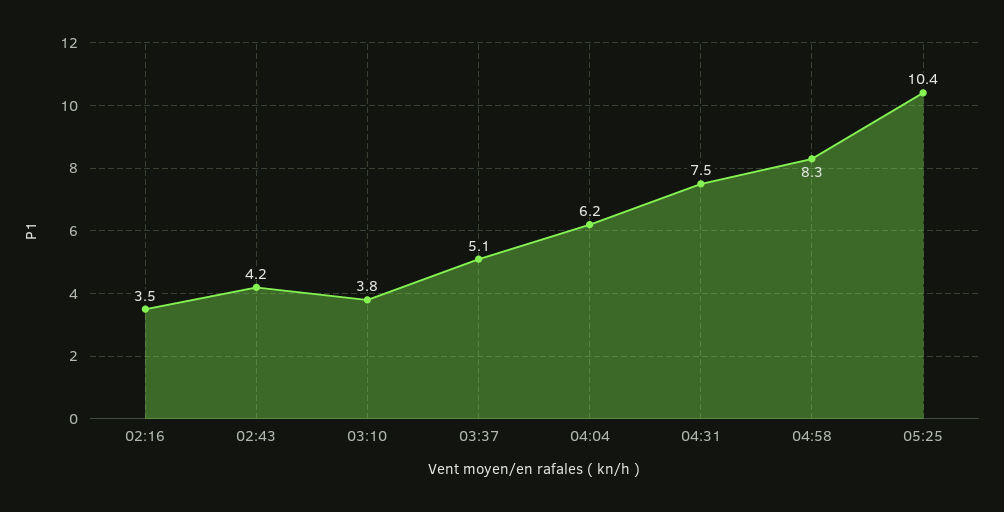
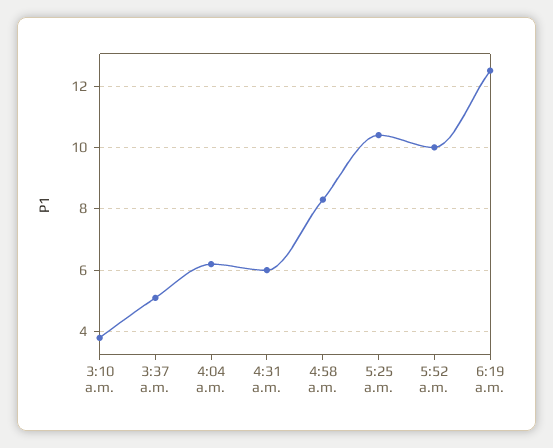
02:16: 3.5 -> none
02:43: 4.2 -> none
04:31: 7.5 -> 6
5:52 a.m.: none -> 10
6:19 a.m.: none -> 12.5

